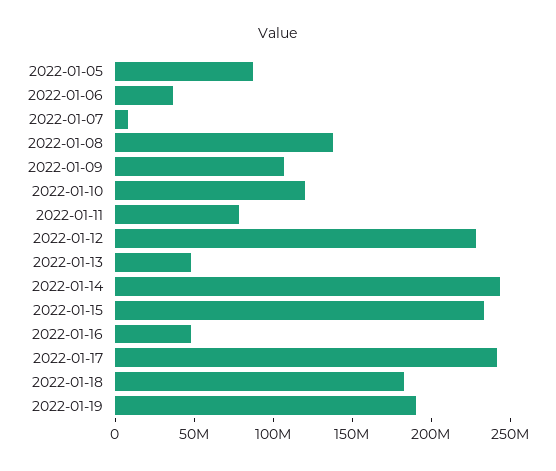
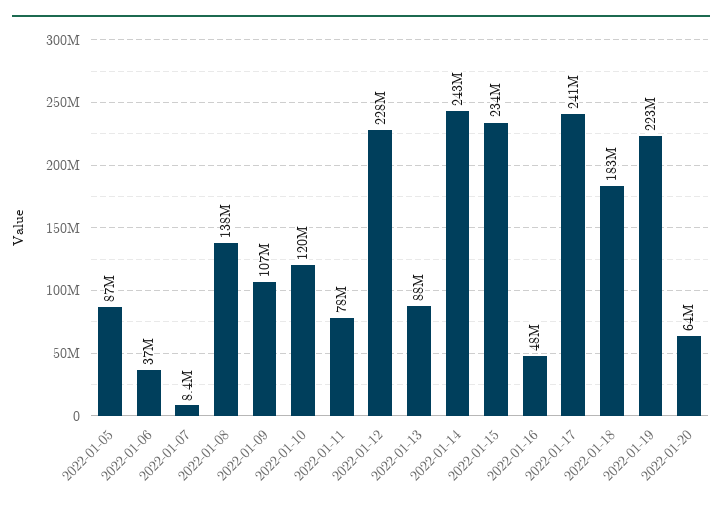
2022-01-13: 50000000 -> 88000000
2022-01-19: 190000000 -> 223000000
2022-01-20: none -> 64000000

